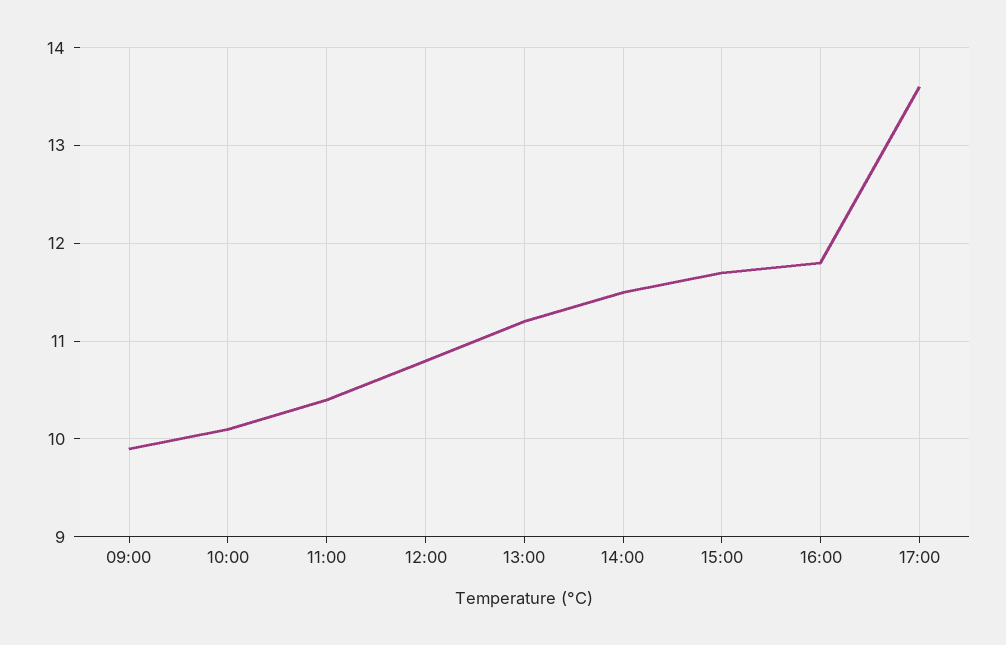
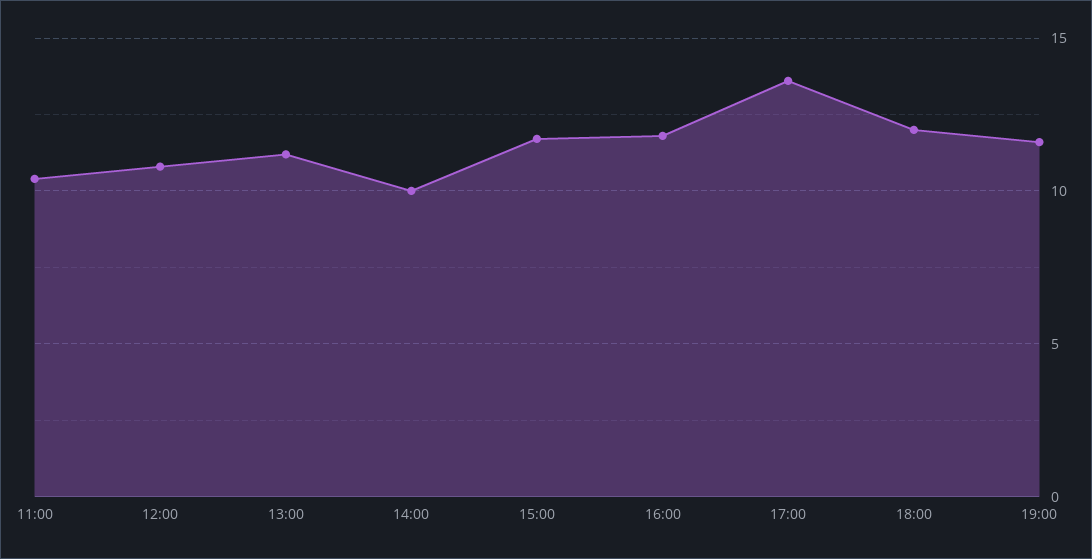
09:00: 9.9 -> none
10:00: 10.1 -> none
14:00: 11.5 -> 10
18:00: none -> 12
19:00: none -> 11.5

